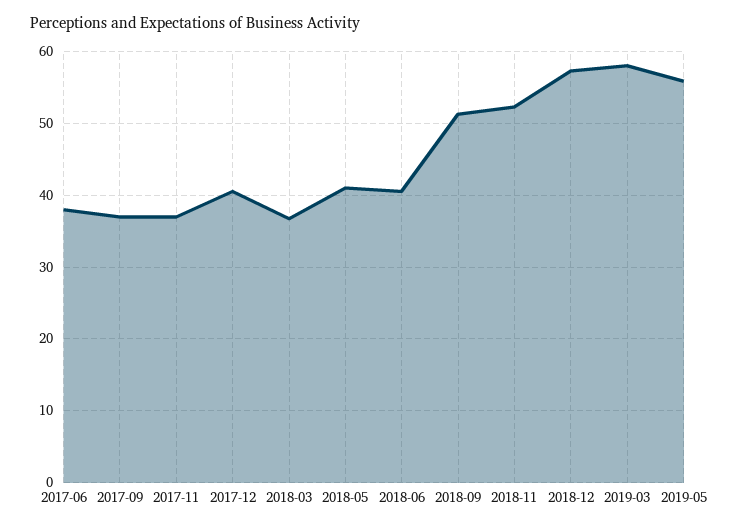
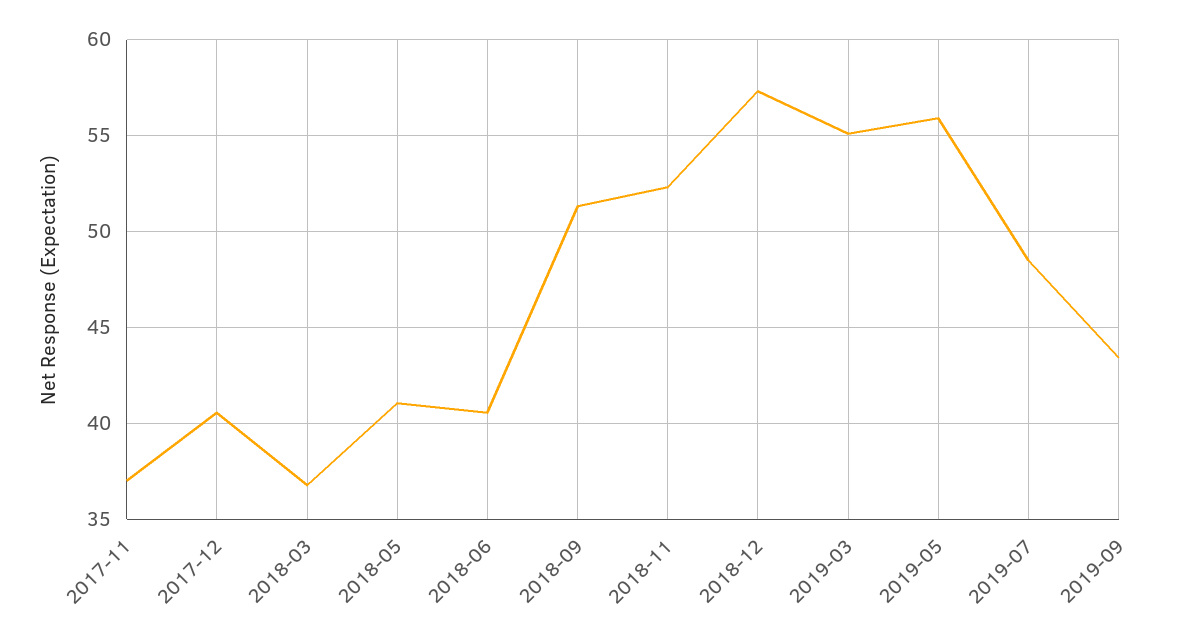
2017-06: 38 -> none
2017-09: 37 -> none
2019-03: 58 -> 55
2019-07: none -> 48.5
2019-09: none -> 43.5

